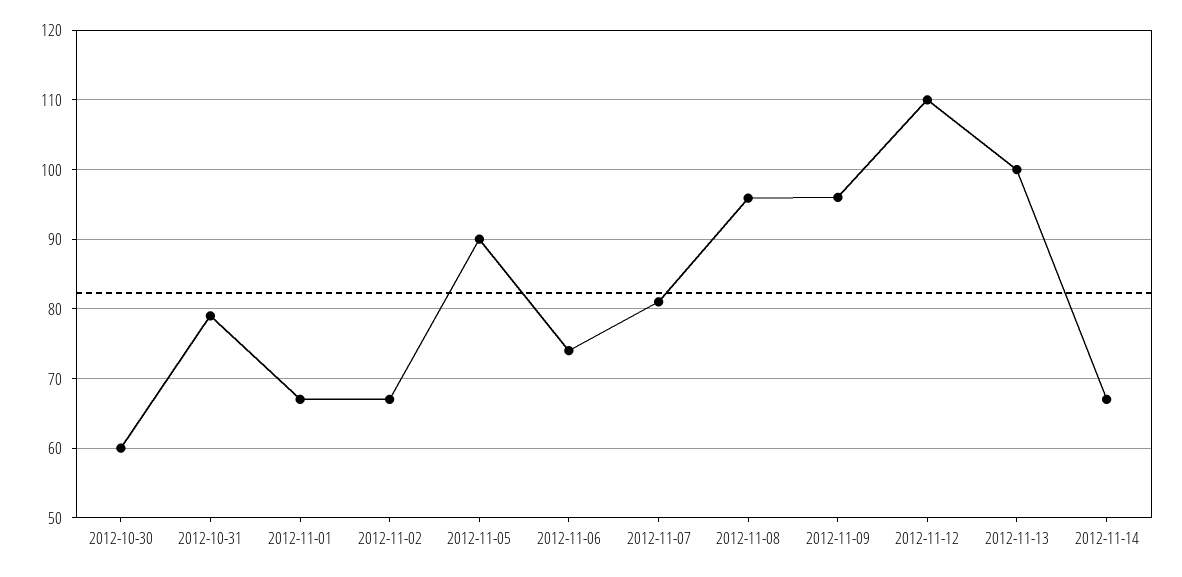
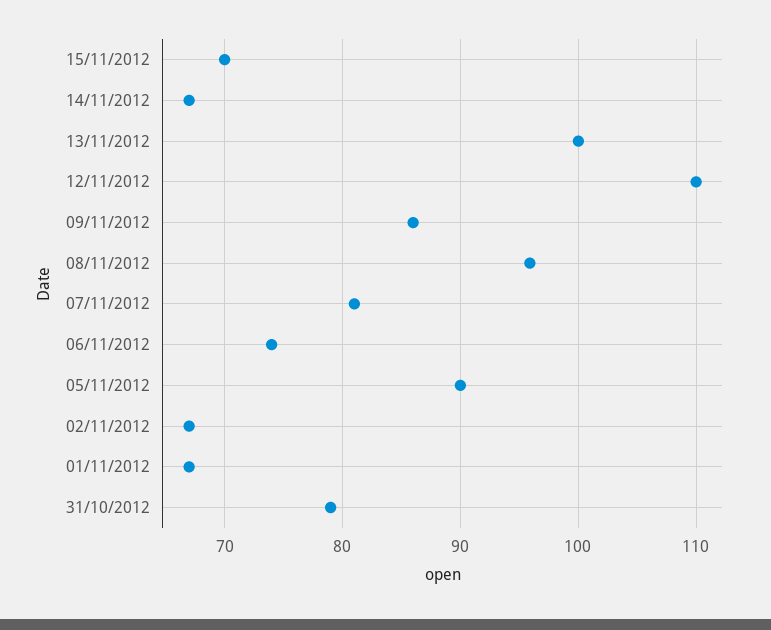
2012-10-30: 60 -> none
2012-11-09: 96 -> 86
15/11/2012: none -> 70

